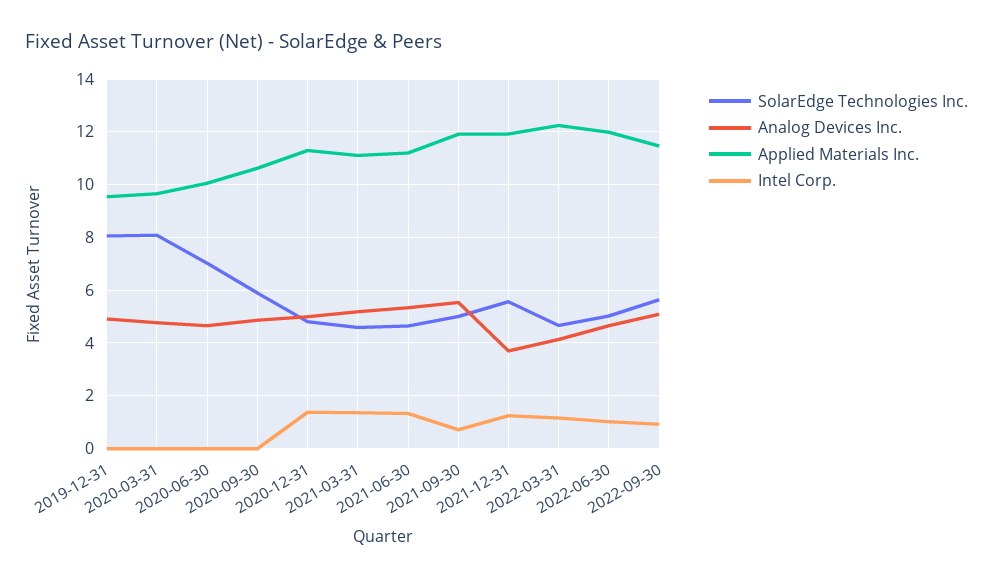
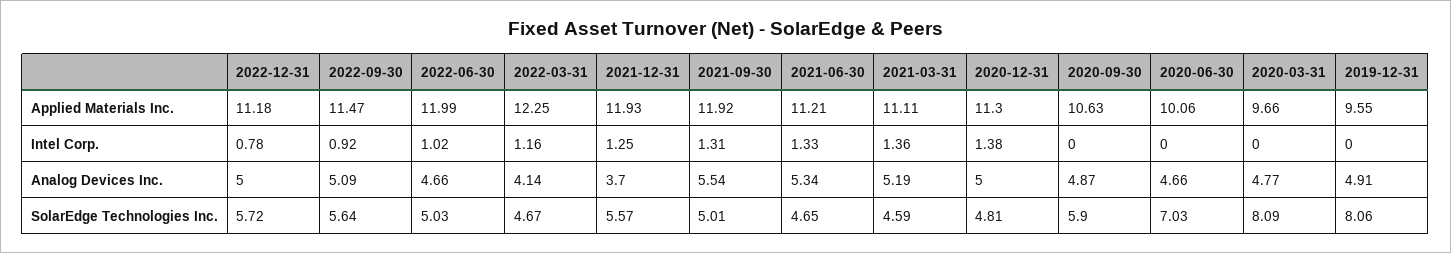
Intel Corp., 2021-09-30: 0.75 -> 1.31
Applied Materials Inc., 2022-12-31: none -> 11.18
Intel Corp., 2022-12-31: none -> 0.78
Analog Devices Inc., 2022-12-31: none -> 5
SolarEdge Technologies Inc., 2022-12-31: none -> 5.72

